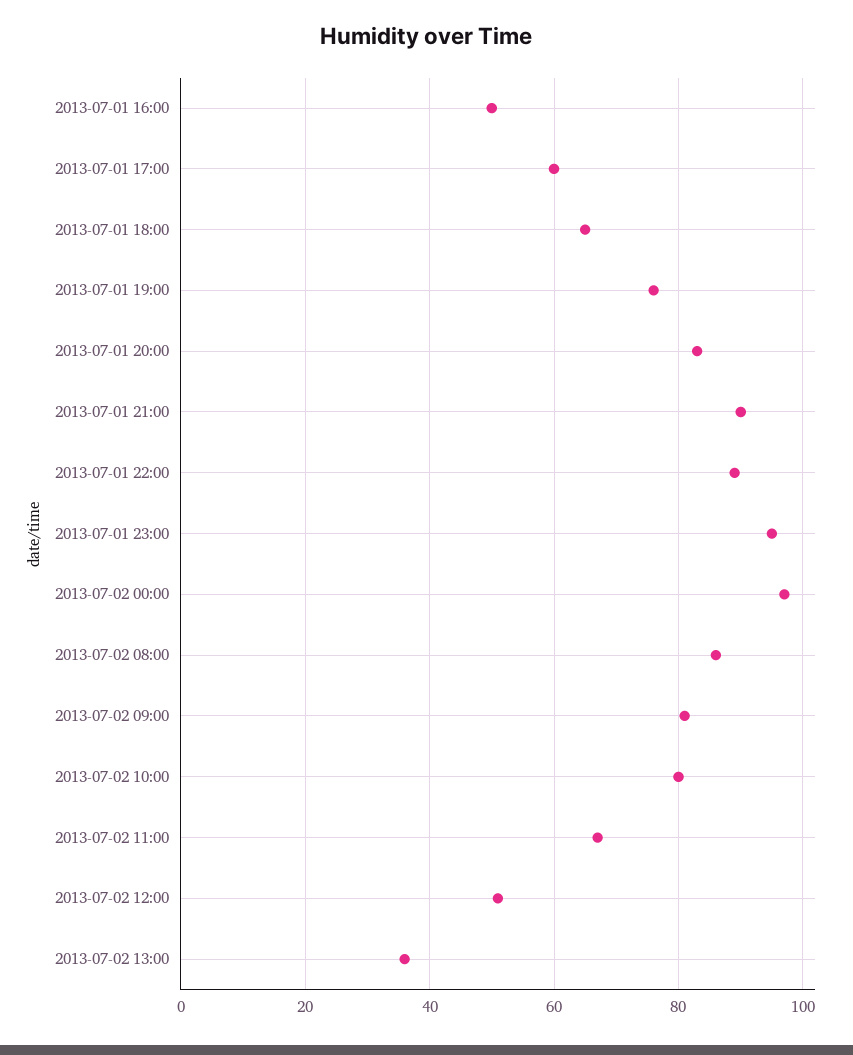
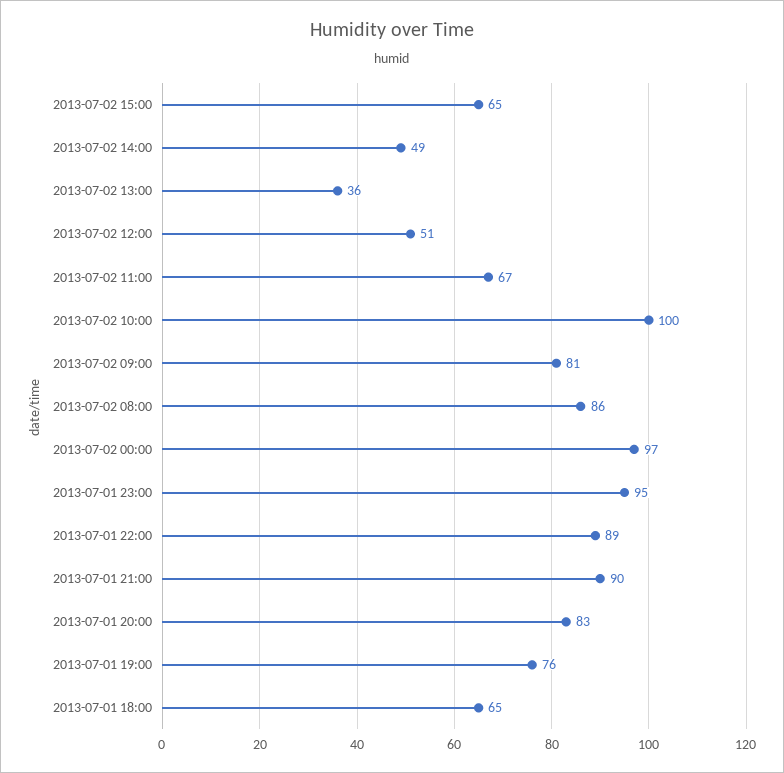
2013-07-01 16:00: 50 -> none
2013-07-01 17:00: 60 -> none
2013-07-02 10:00: 80 -> 100
2013-07-02 15:00: none -> 65
2013-07-02 14:00: none -> 49

